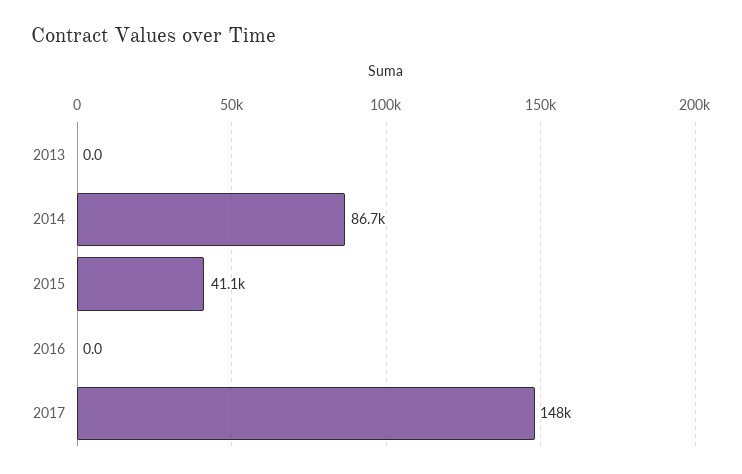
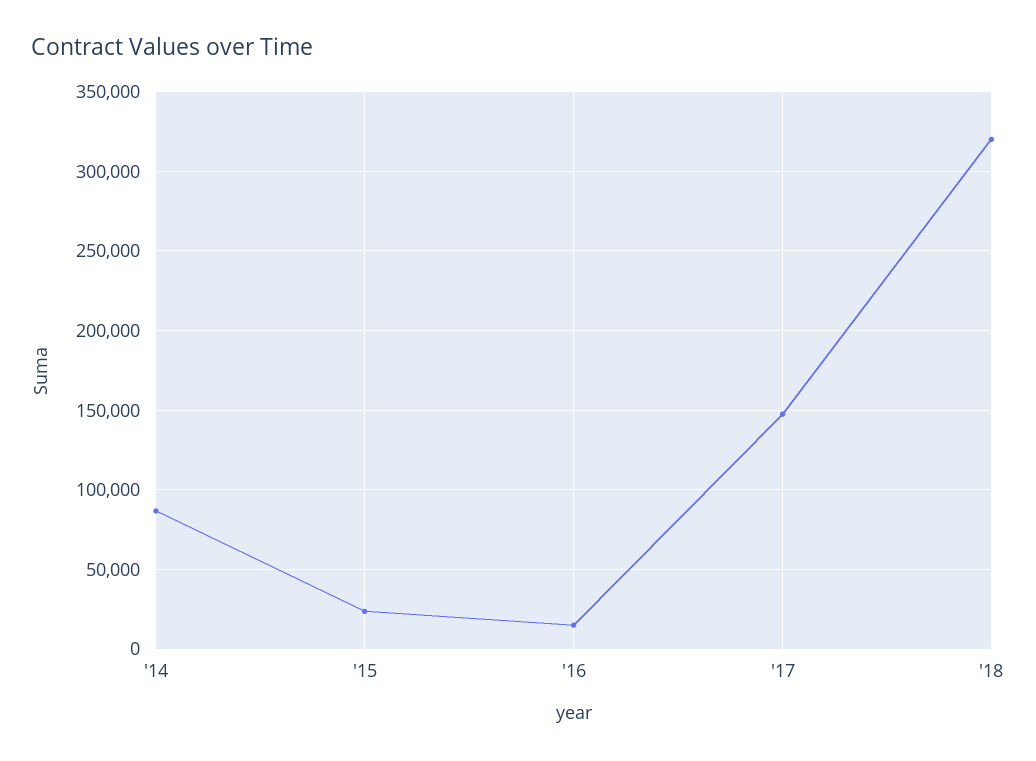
2013: 0 -> none
2015: 41100 -> 25000
2016: 0 -> 15000
'18: none -> 320000

